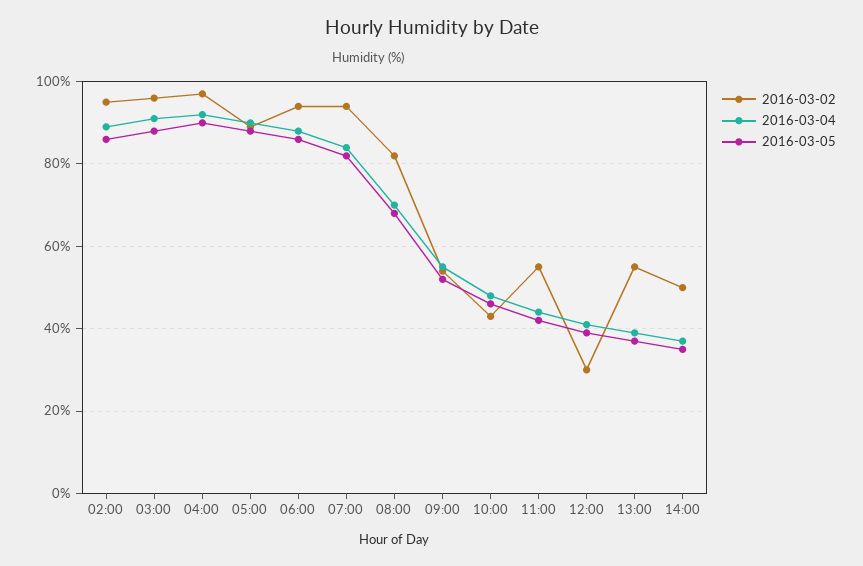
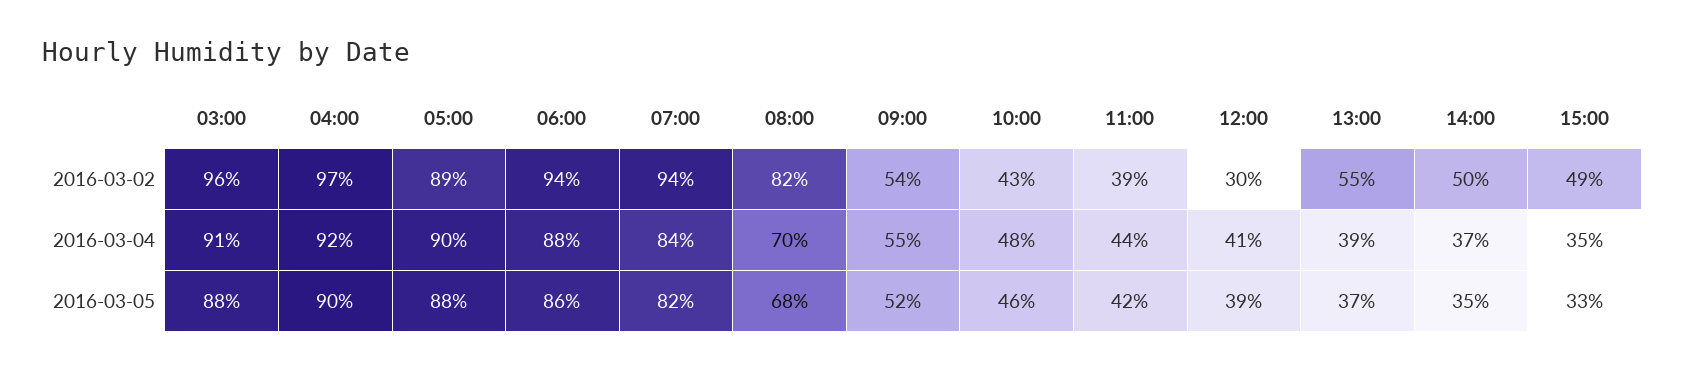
2016-03-02, 02:00: 95 -> none
2016-03-04, 02:00: 90 -> none
2016-03-05, 02:00: 85 -> none
2016-03-02, 11:00: 55 -> 39
2016-03-02, 15:00: none -> 49
2016-03-04, 15:00: none -> 35
2016-03-05, 15:00: none -> 33

